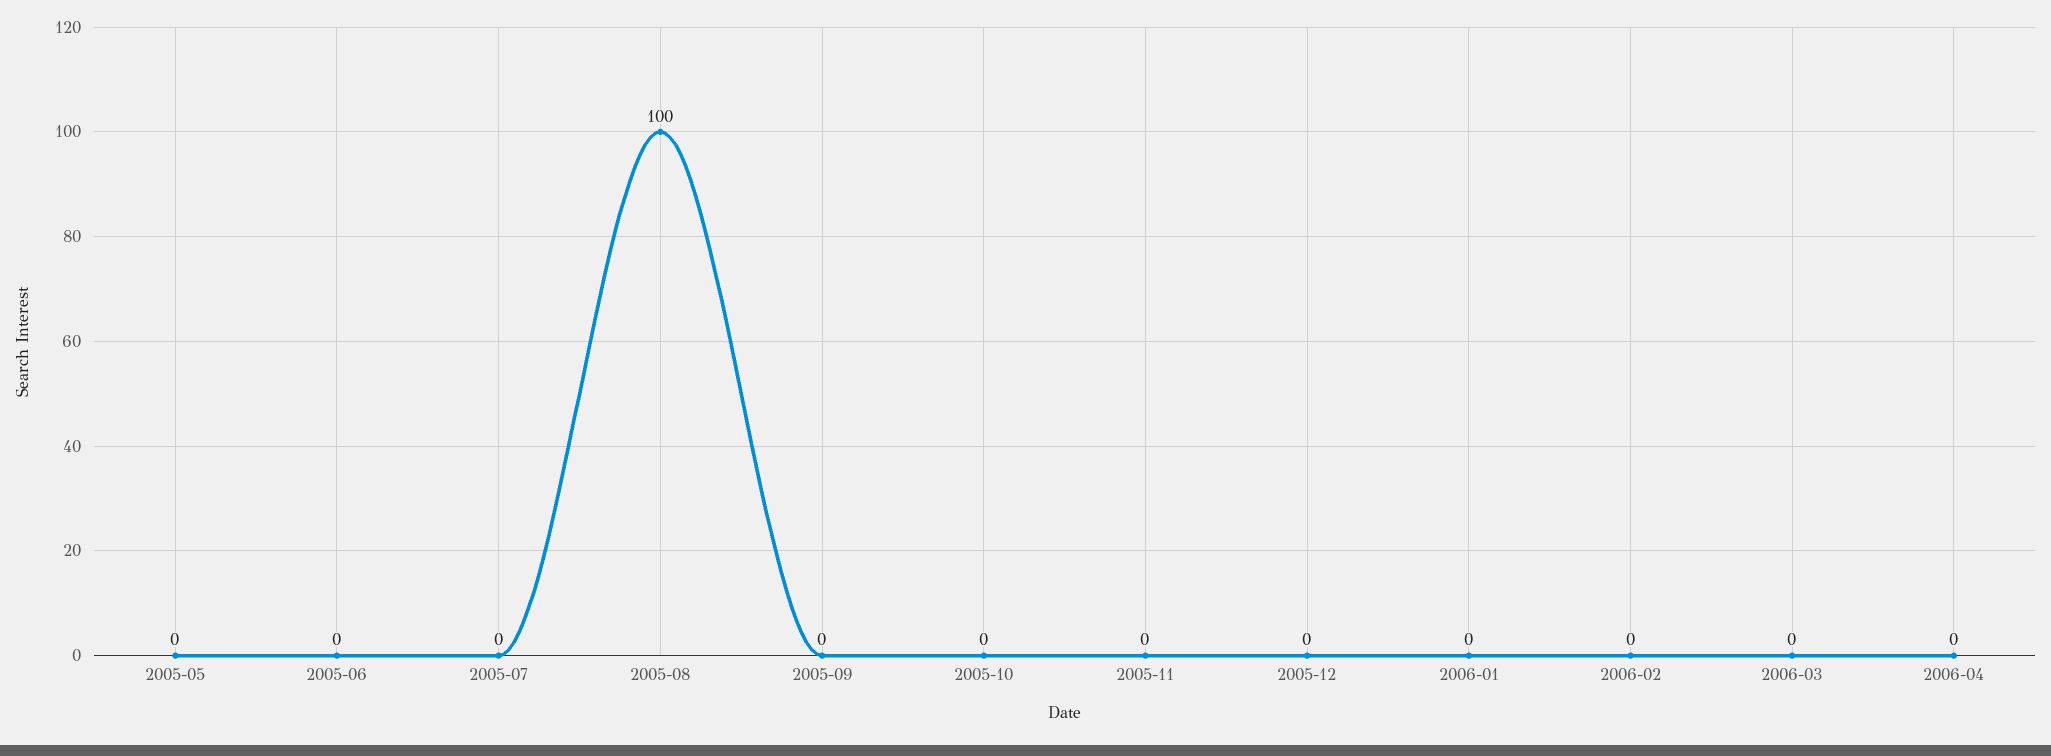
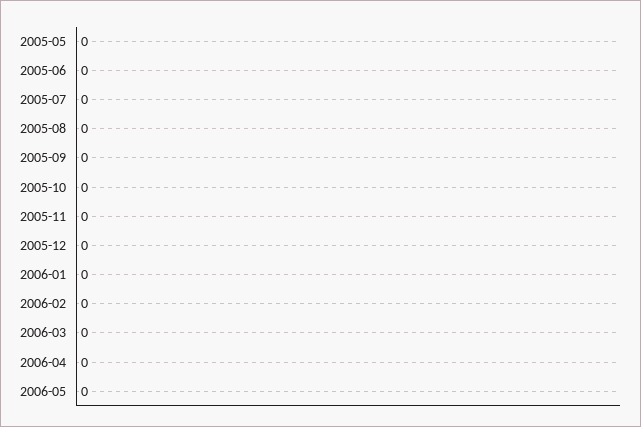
2005-08: 100 -> 0
2006-05: none -> 0

